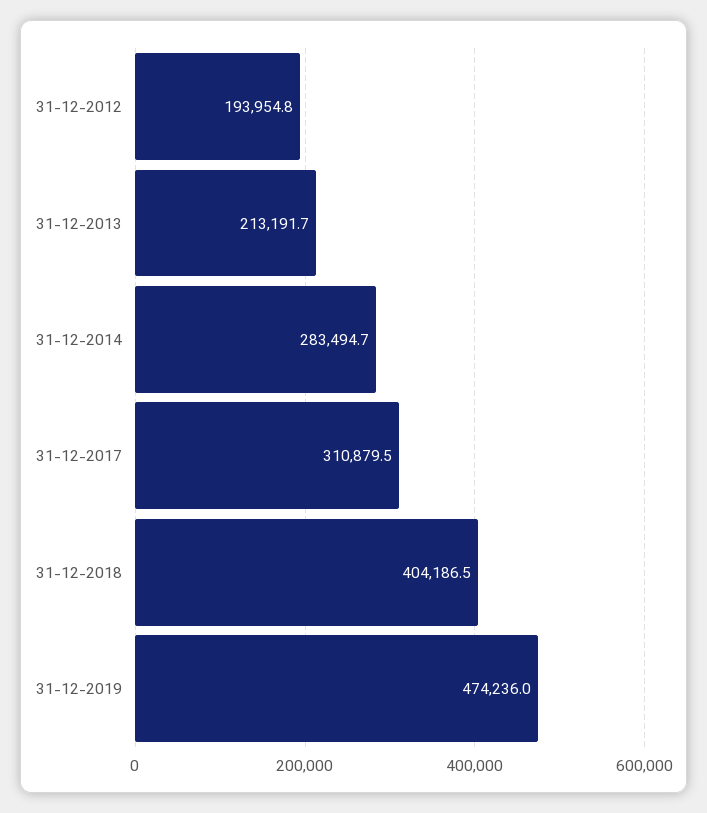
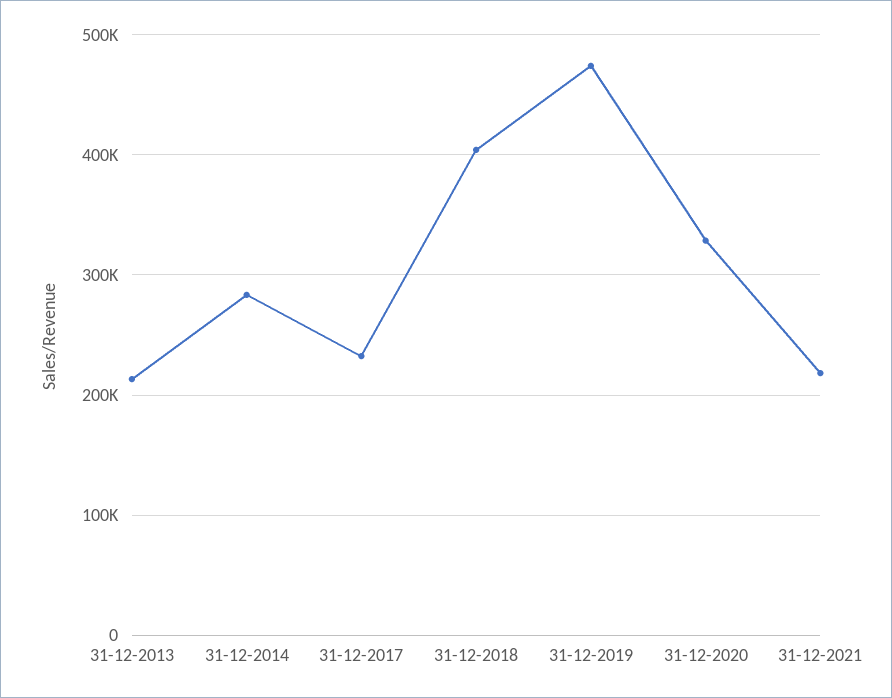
31-12-2012: 193954.8 -> none
31-12-2017: 310879.5 -> 230000
31-12-2020: none -> 330000
31-12-2021: none -> 220000

